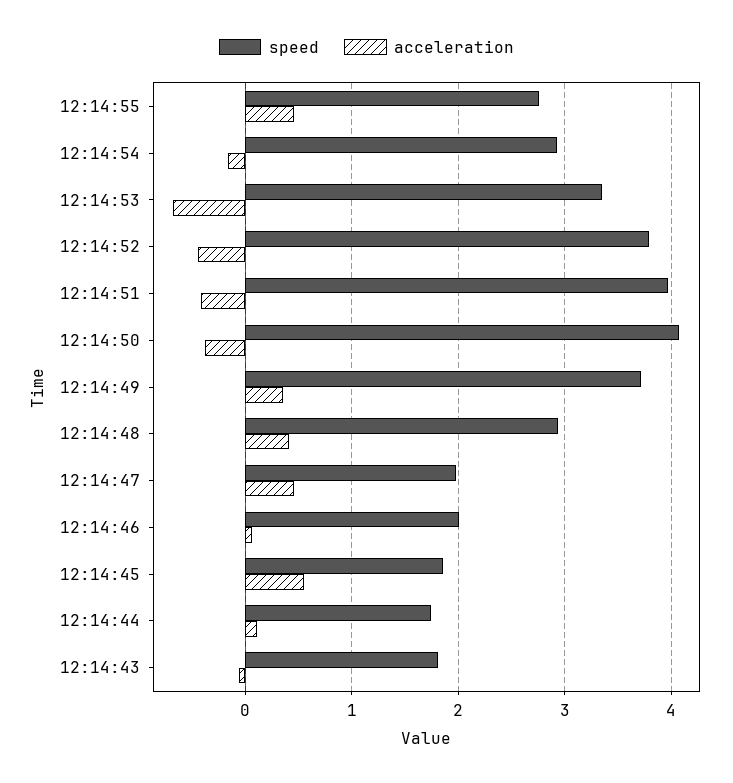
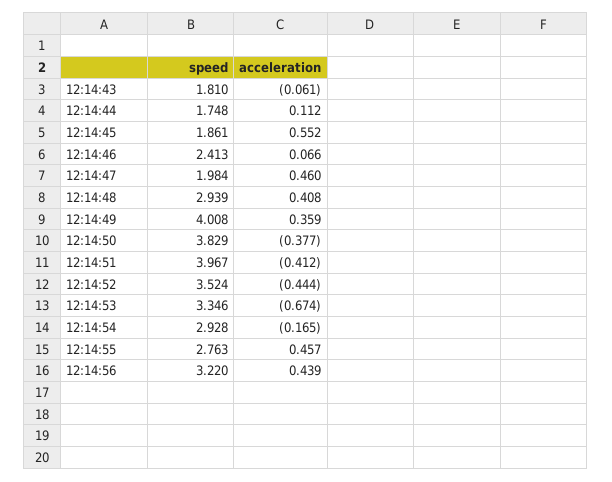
speed, 12:14:52: 3.8 -> 3.524
speed, 12:14:50: 4.1 -> 3.829
speed, 12:14:49: 3.7 -> 4.008
speed, 12:14:46: 2 -> 2.413
speed, 12:14:56: none -> 3.22
acceleration, 12:14:56: none -> 0.439

